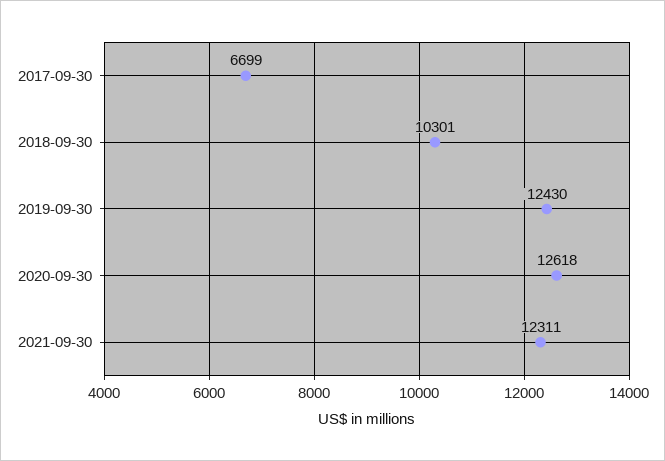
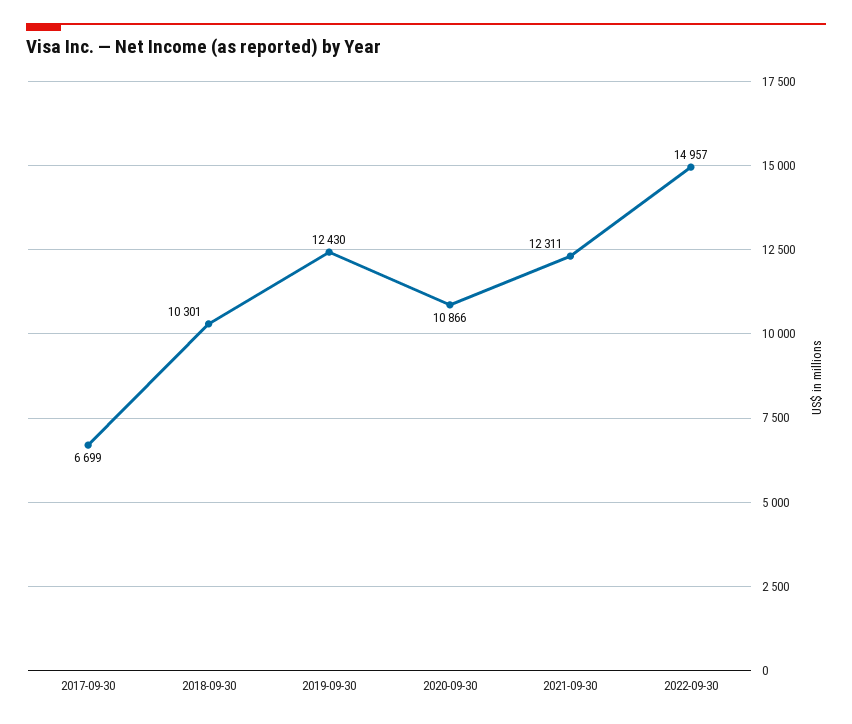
2020-09-30: 12618 -> 10866
2022-09-30: none -> 14957

